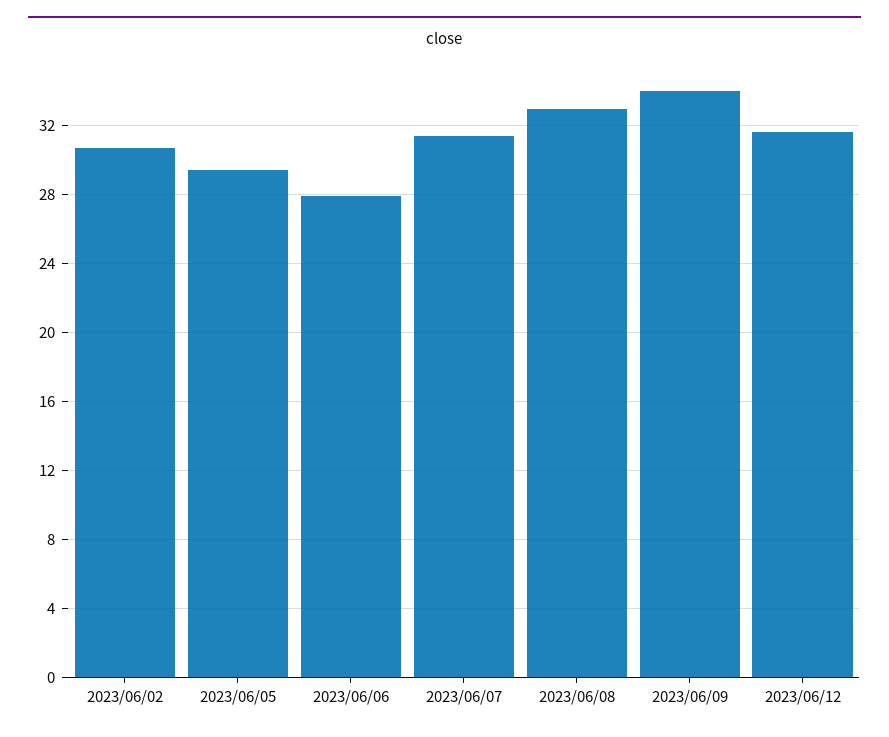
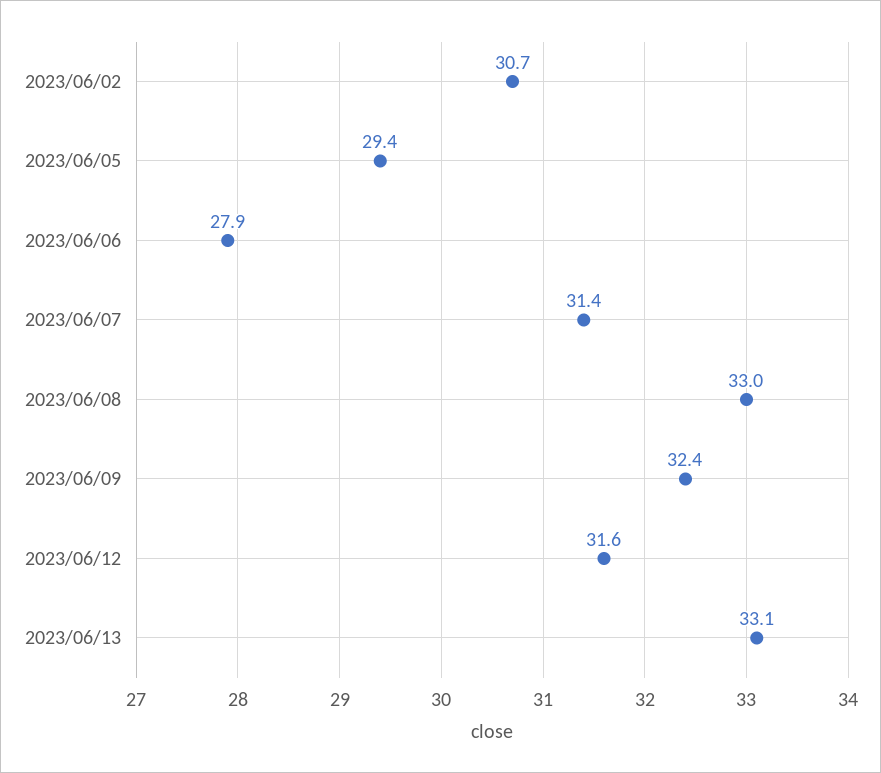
2023/06/09: 34 -> 32.4
2023/06/13: none -> 33.1

